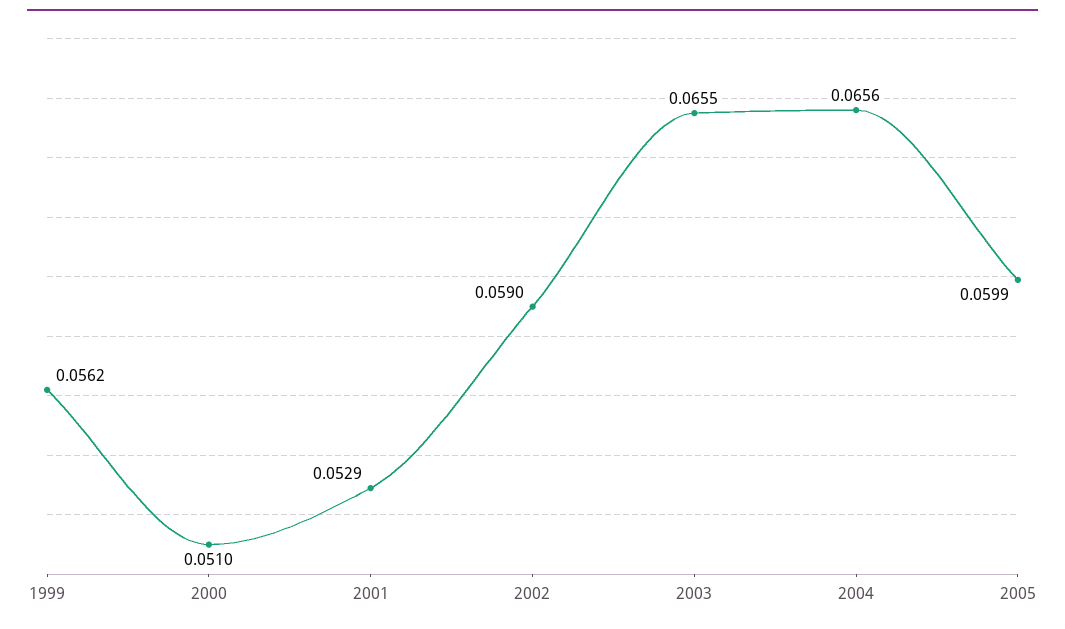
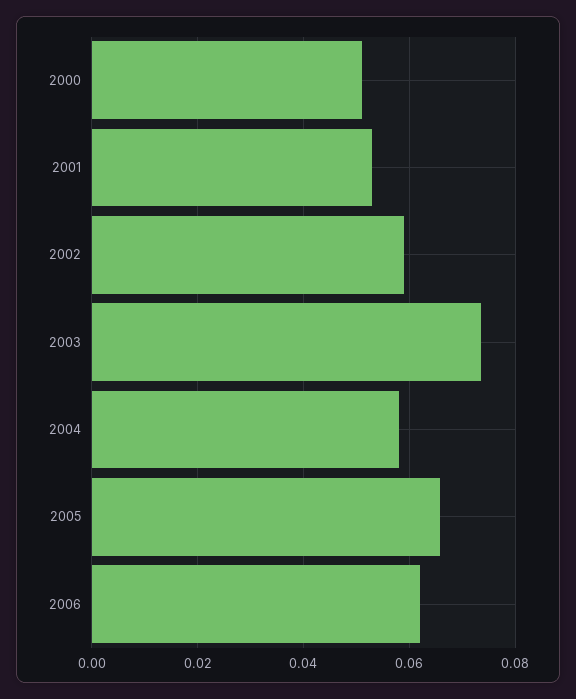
1999: 0.0562 -> none
2003: 0.0655 -> 0.074
2004: 0.0656 -> 0.058
2005: 0.0599 -> 0.066
2006: none -> 0.062

